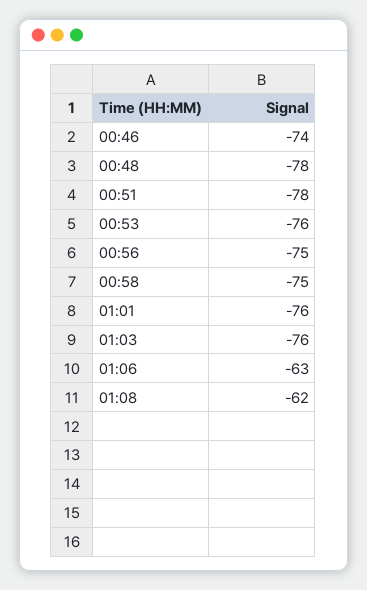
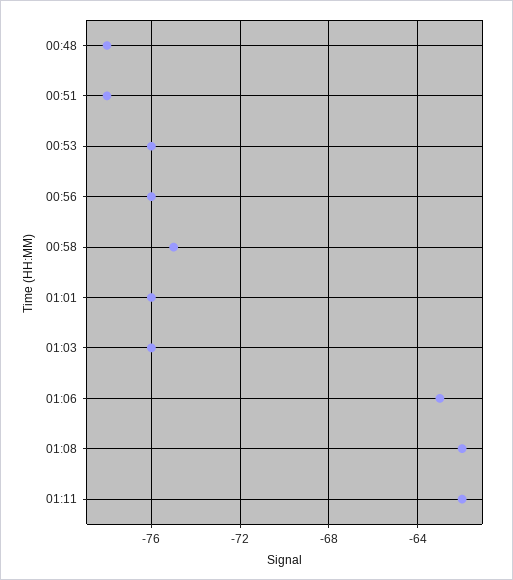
00:46: -74 -> none
00:56: -75 -> -76
01:11: none -> -62

